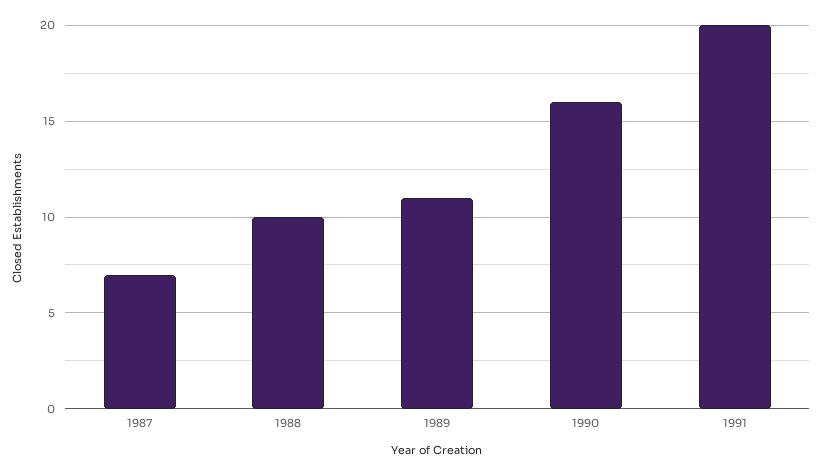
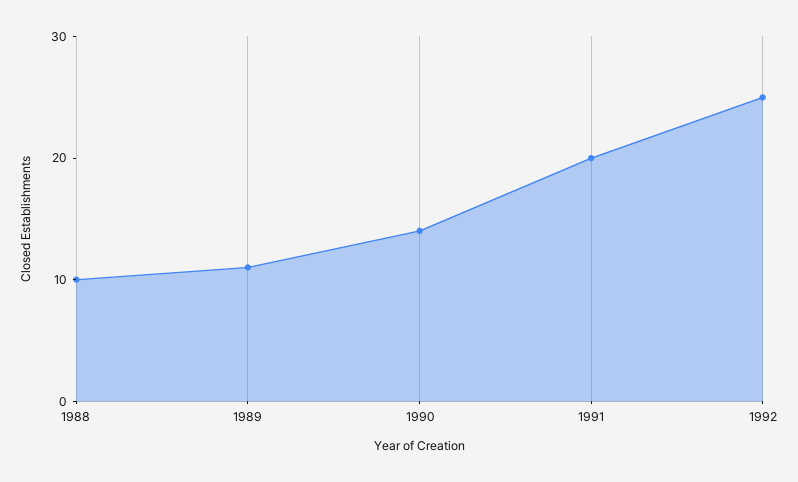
1987: 7 -> none
1990: 16 -> 14
1992: none -> 25

